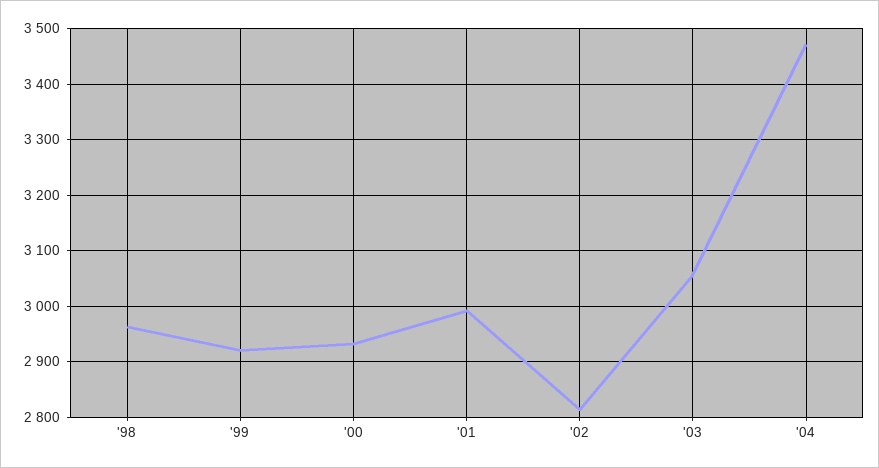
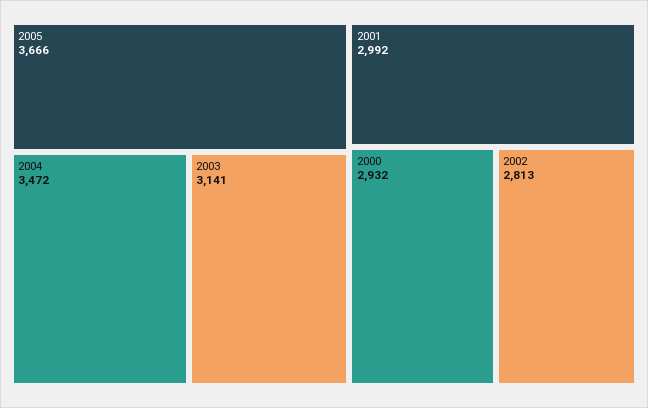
'98: 2960 -> none
'99: 2920 -> none
'03: 3060 -> 3141
2005: none -> 3666

